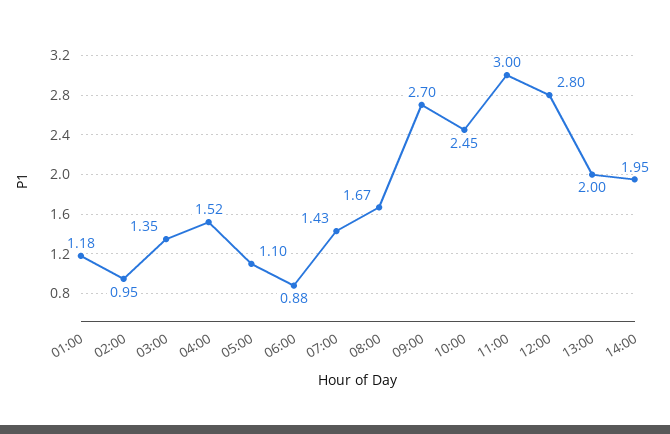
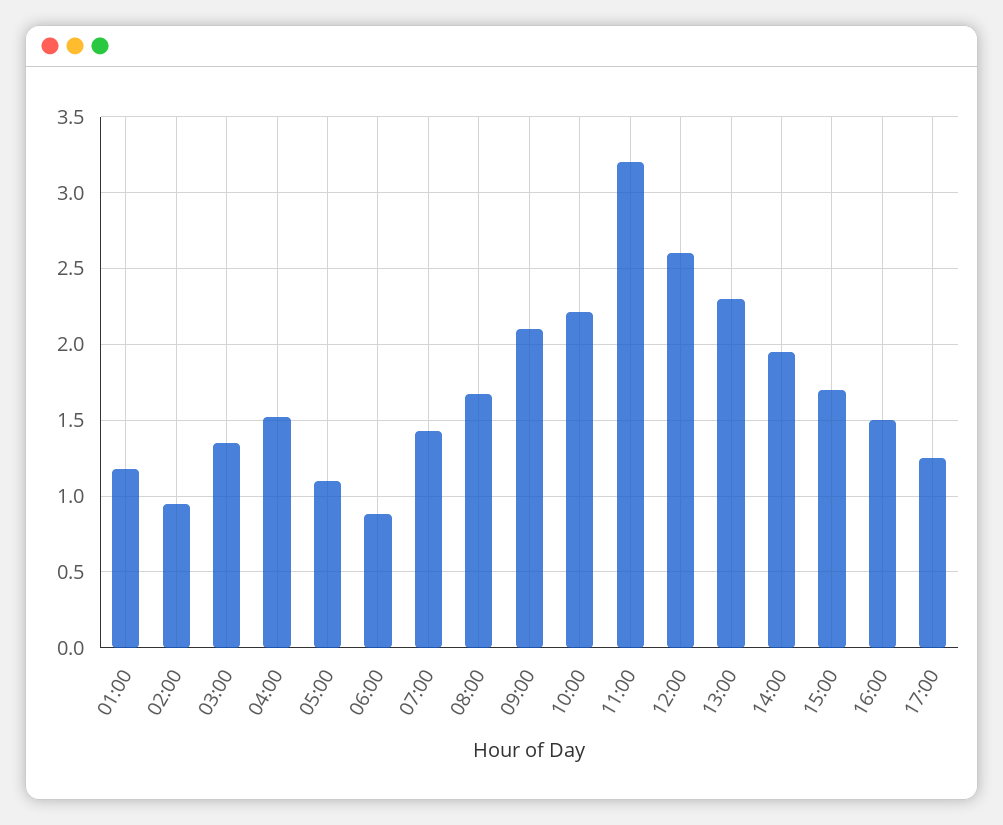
09:00: 2.7 -> 2.1
10:00: 2.45 -> 2.2
11:00: 3 -> 3.2
12:00: 2.8 -> 2.6
13:00: 2 -> 2.3
15:00: none -> 1.7
16:00: none -> 1.5
17:00: none -> 1.25

